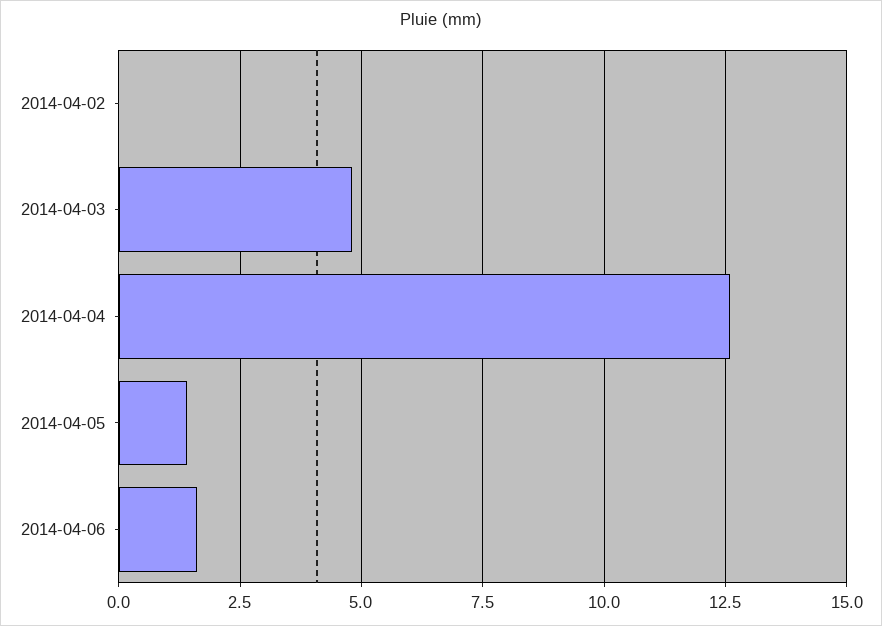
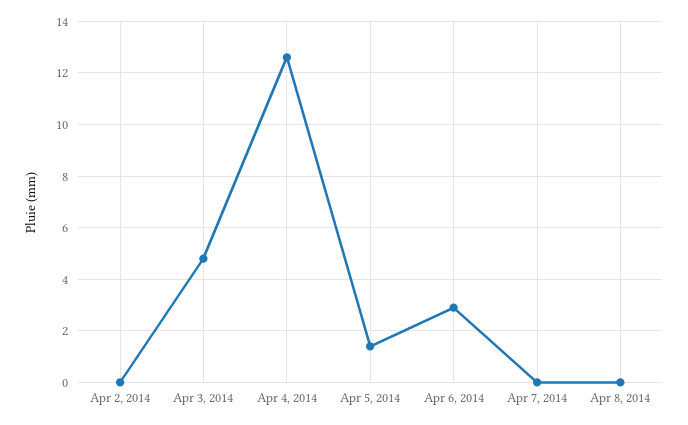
2014-04-06: 1.5 -> 3
Apr 7, 2014: none -> 0
Apr 8, 2014: none -> 0

